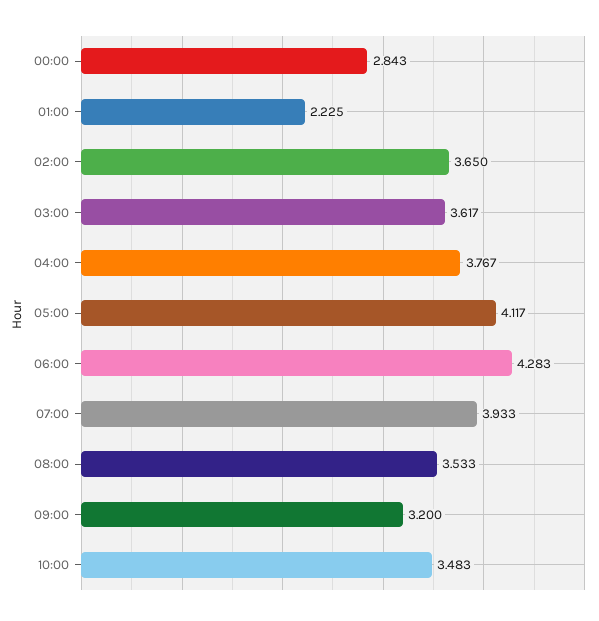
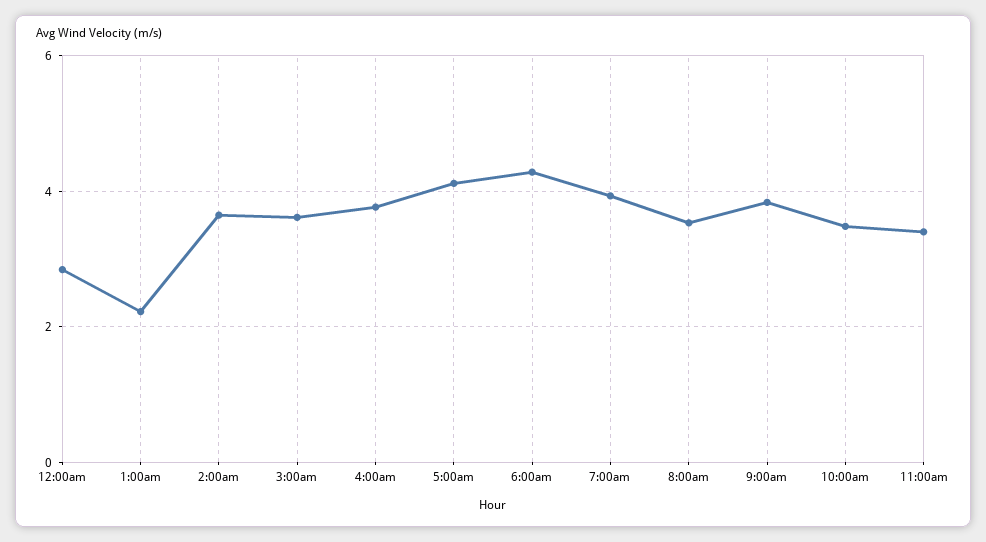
09:00: 3.2 -> 3.8
11:00am: none -> 3.4

